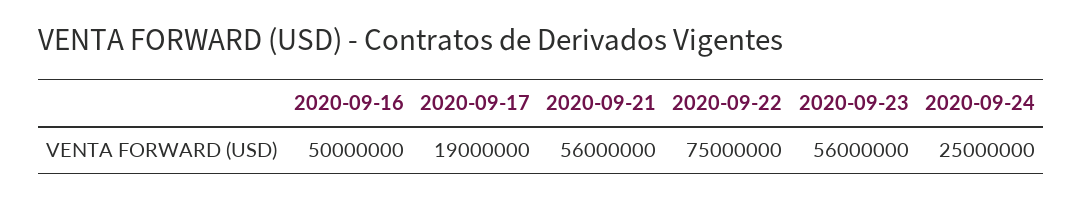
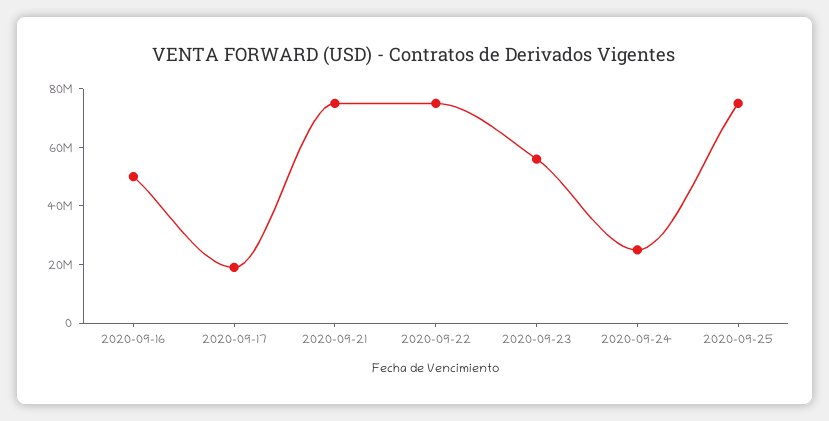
2020-09-21: 56000000 -> 75000000
2020-09-25: none -> 75000000

